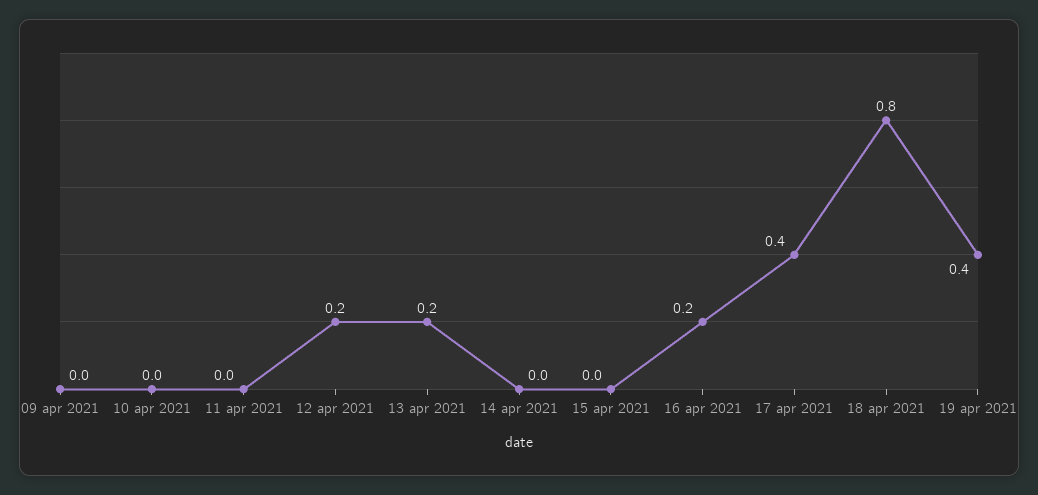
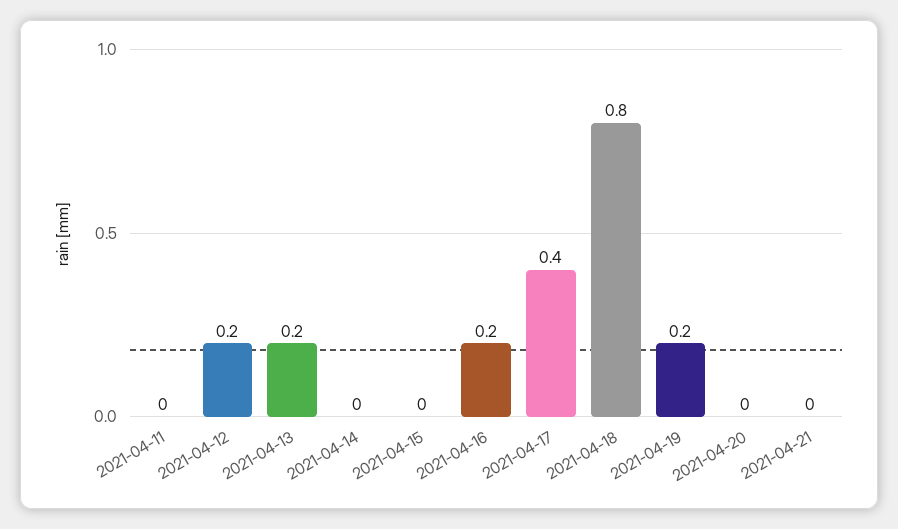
09 apr 2021: 0 -> none
10 apr 2021: 0 -> none
19 apr 2021: 0.4 -> 0.2
2021-04-20: none -> 0
2021-04-21: none -> 0

